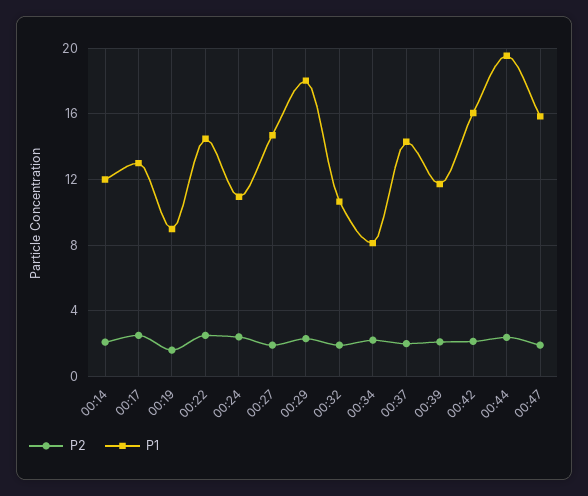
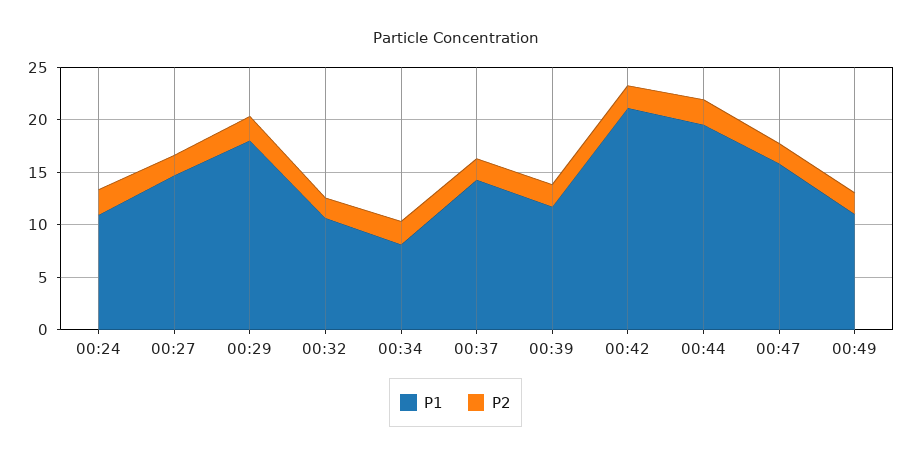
P2, 00:14: 2 -> none
P1, 00:14: 12 -> none
P2, 00:17: 2.5 -> none
P1, 00:17: 13 -> none
P2, 00:19: 1.5 -> none
P1, 00:19: 9 -> none
P2, 00:22: 2.5 -> none
P1, 00:22: 14.5 -> none
P1, 00:42: 16 -> 21
P1, 00:49: none -> 11
P2, 00:49: none -> 2

